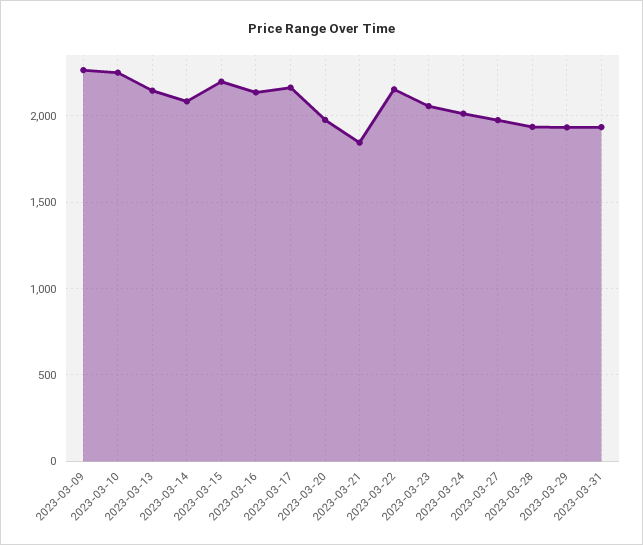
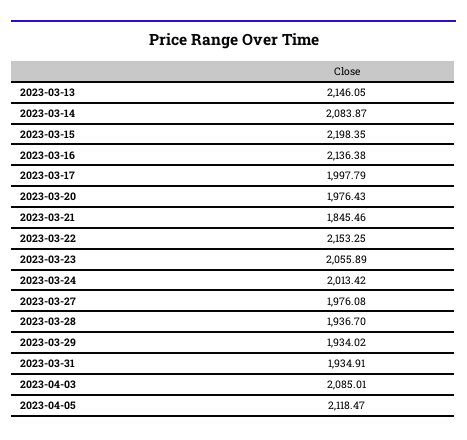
2023-03-09: 2250 -> none
2023-03-10: 2250 -> none
2023-03-17: 2150 -> 1997.79
2023-04-03: none -> 2085.01
2023-04-05: none -> 2118.47

